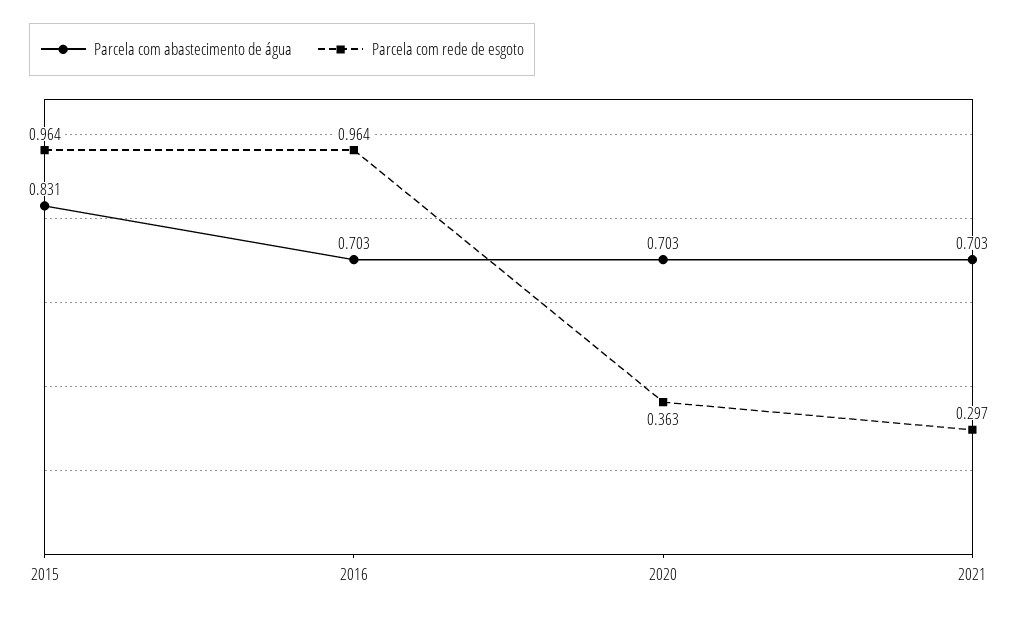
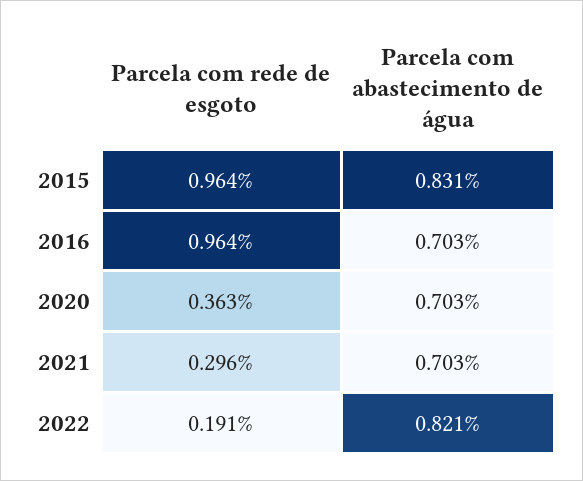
Parcela com rede de esgoto, 2021: 0.297 -> 0.296
Parcela com rede de esgoto, 2022: none -> 0.191
Parcela com abastecimento de água, 2022: none -> 0.821

